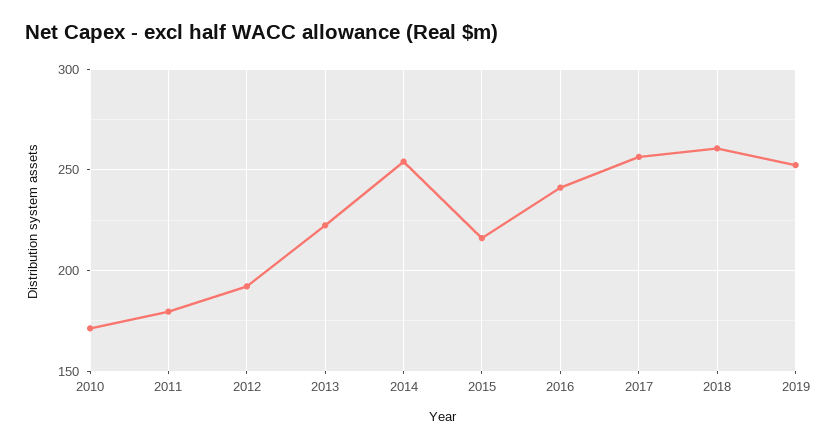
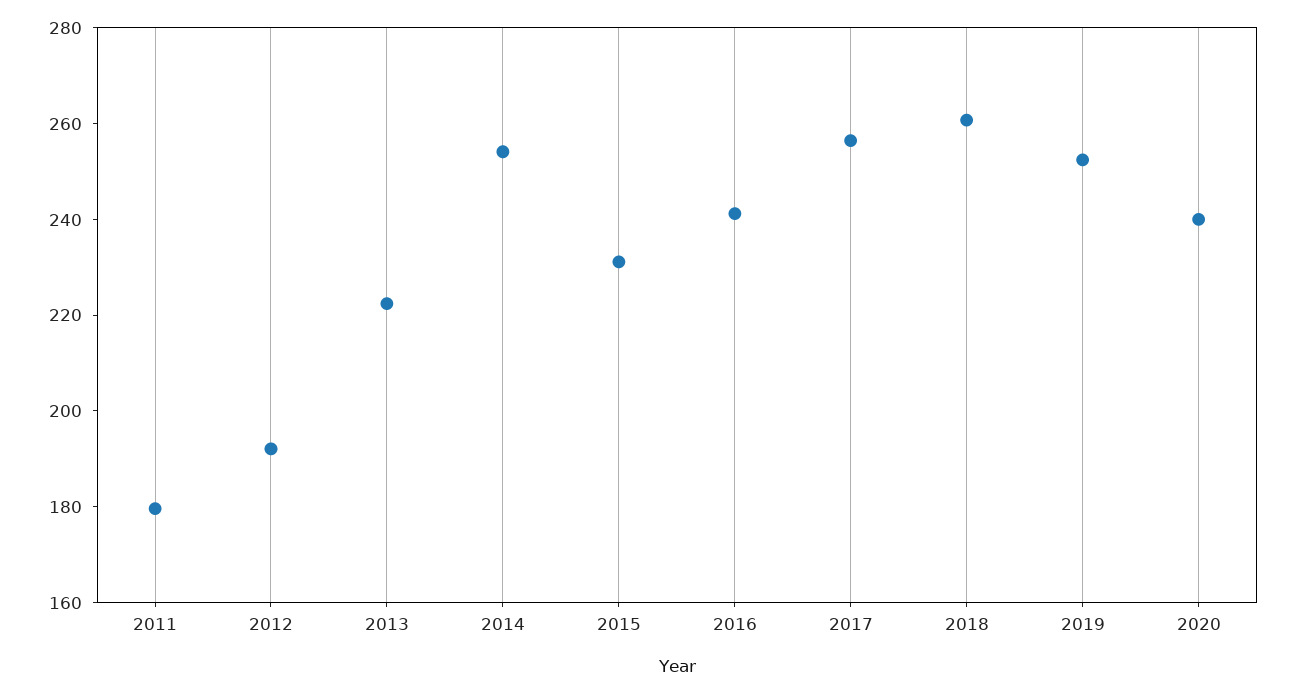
2010: 170 -> none
2015: 215 -> 230
2020: none -> 240

